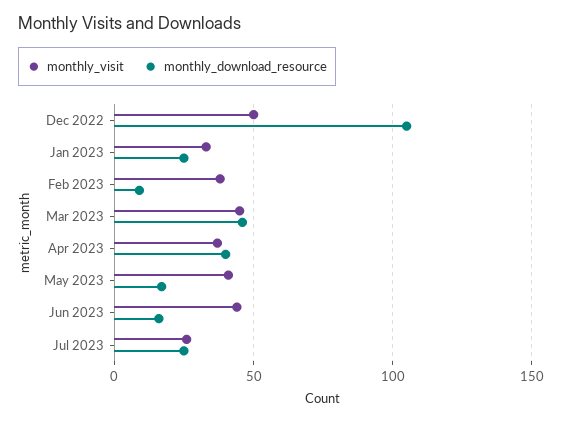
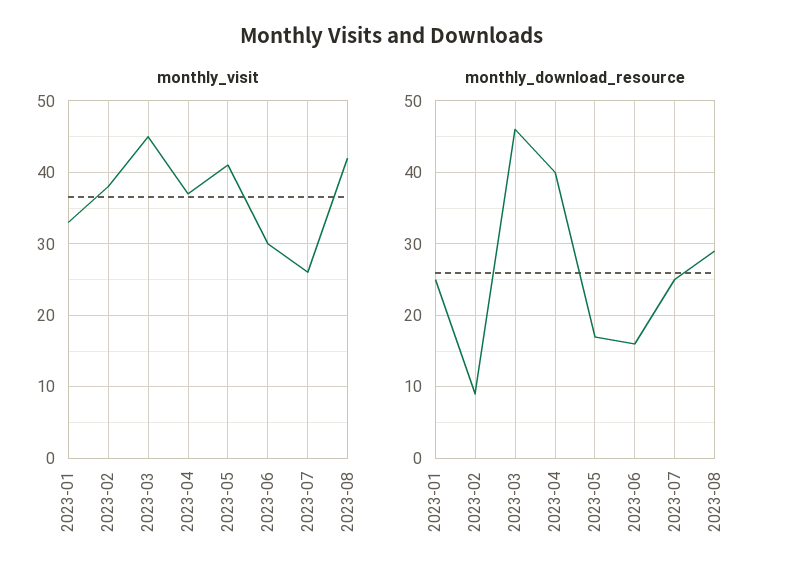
monthly_visit, Dec 2022: 50 -> none
monthly_download_resource, Dec 2022: 105 -> none
monthly_visit, Jun 2023: 45 -> 30
monthly_visit, 2023-08: none -> 42
monthly_download_resource, 2023-08: none -> 29

